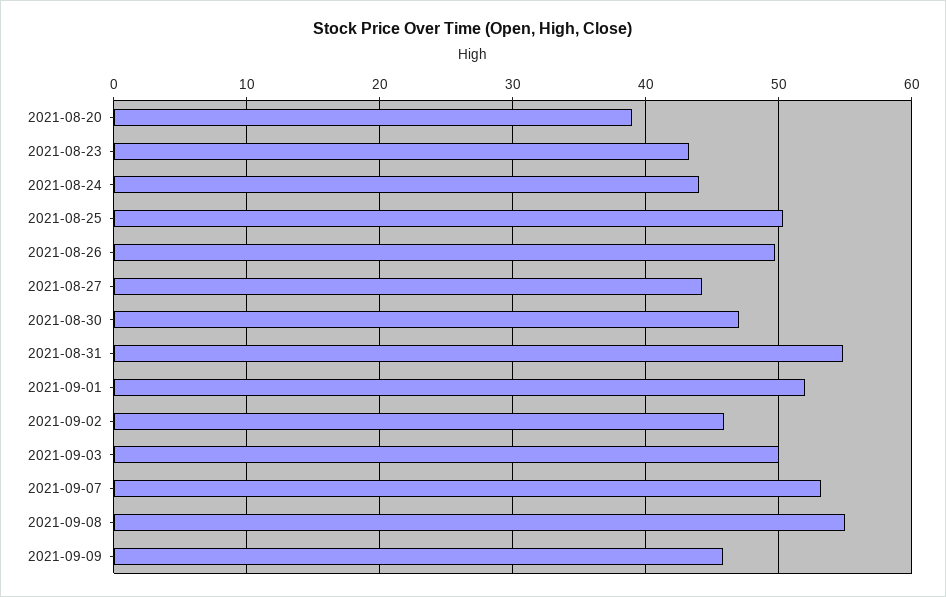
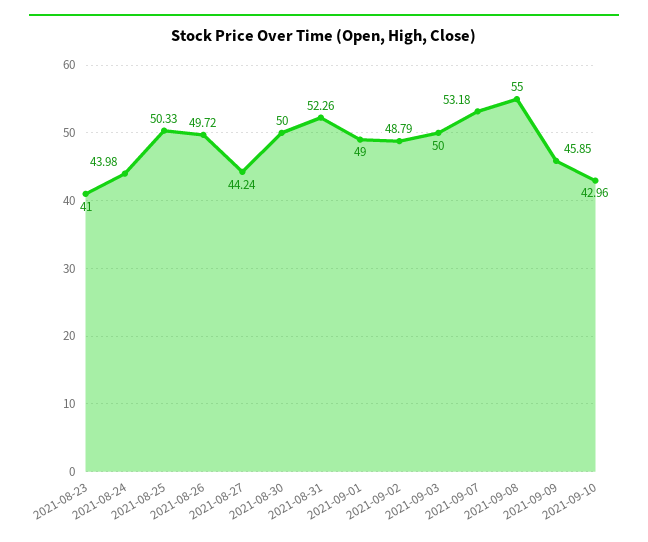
2021-08-20: 39 -> none
2021-08-23: 43 -> 41
2021-08-30: 47 -> 50
2021-08-31: 55 -> 52.26
2021-09-01: 52 -> 49
2021-09-02: 46 -> 48.79
2021-09-10: none -> 42.96

